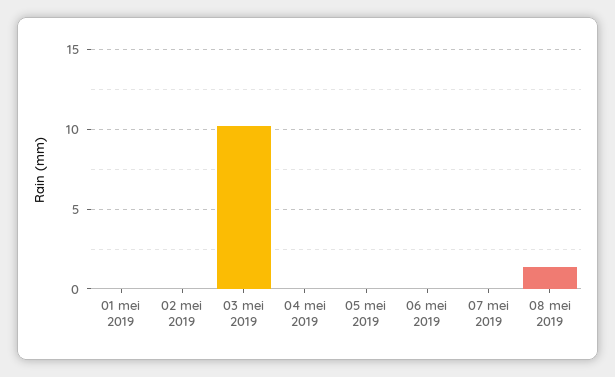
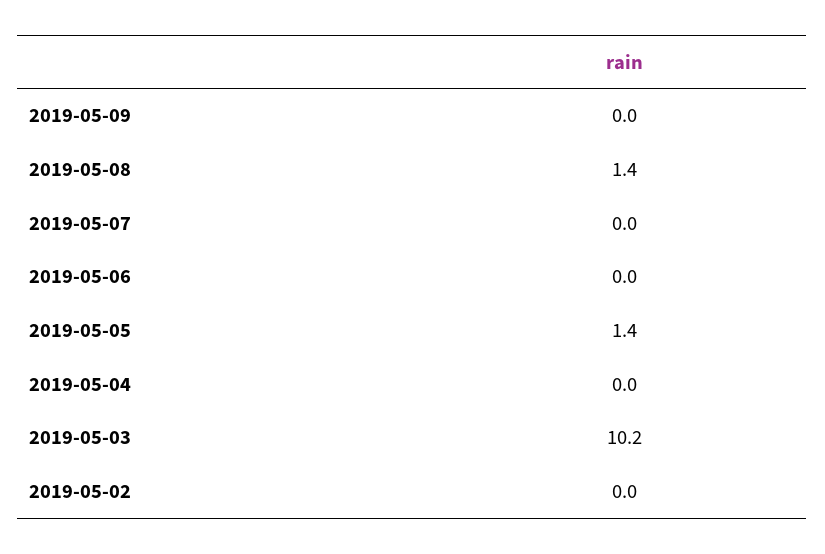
01 mei 2019: 0 -> none
05 mei 2019: 0 -> 1.4
2019-05-09: none -> 0

